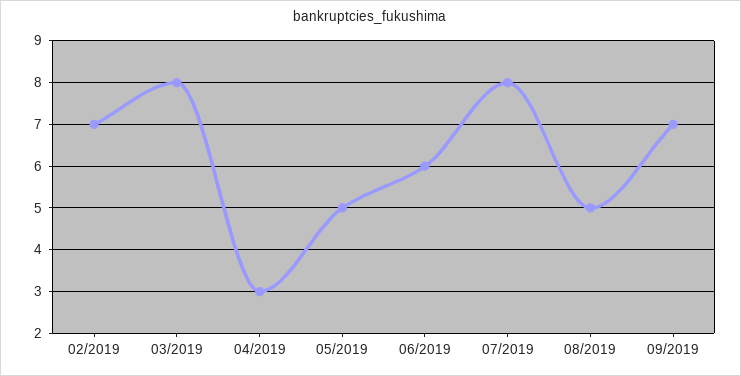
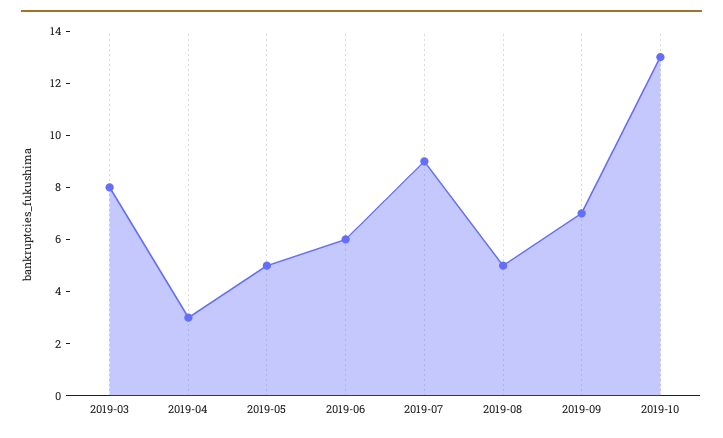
02/2019: 7 -> none
07/2019: 8 -> 9
2019-10: none -> 13

